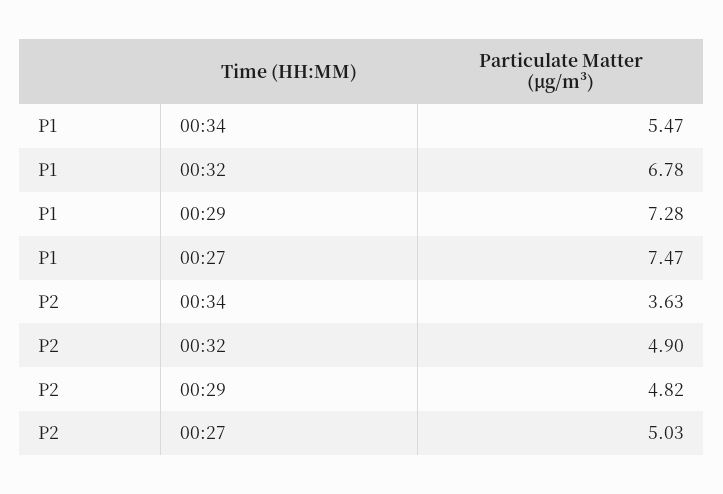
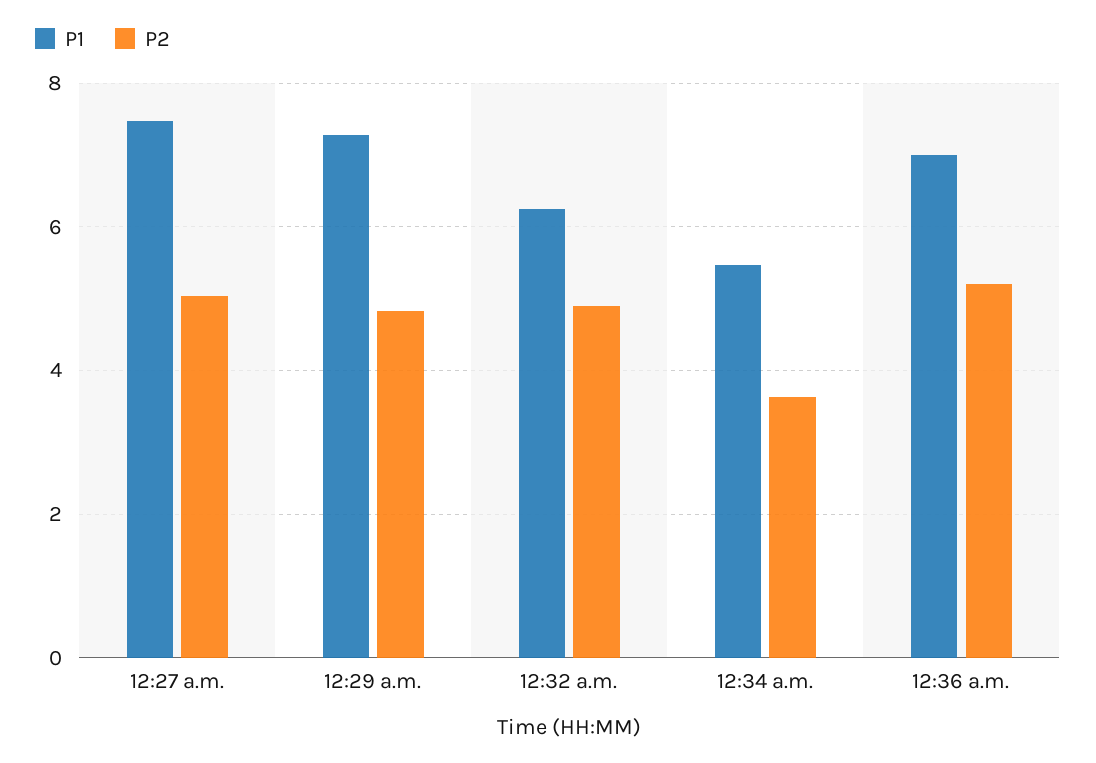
P1, 00:32: 6.78 -> 6.2
P1, 12:36 a.m.: none -> 7
P2, 12:36 a.m.: none -> 5.2

